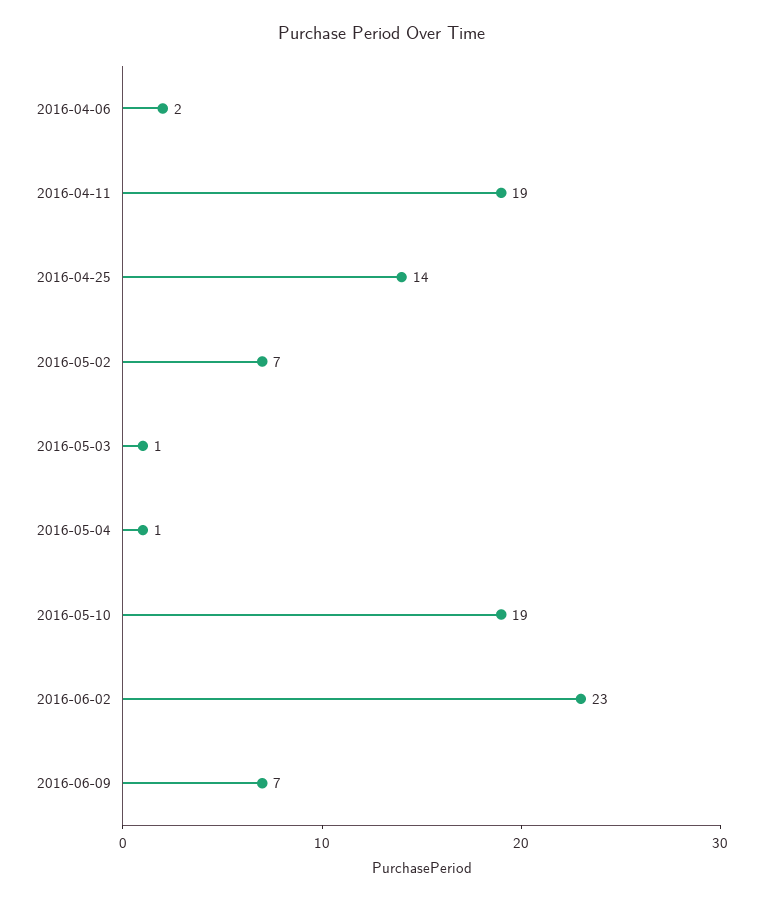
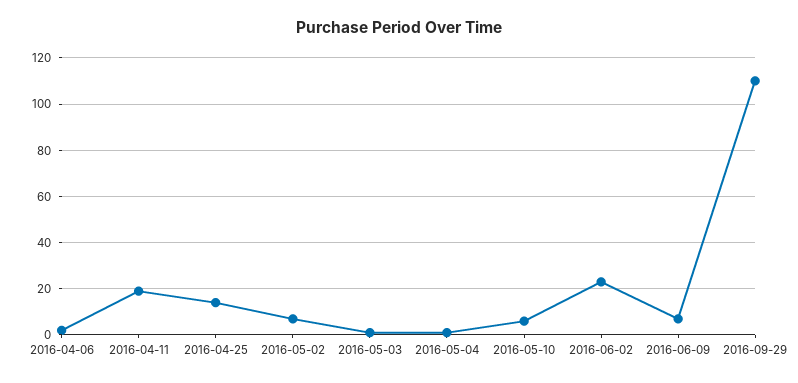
2016-05-10: 19 -> 5
2016-09-29: none -> 110

